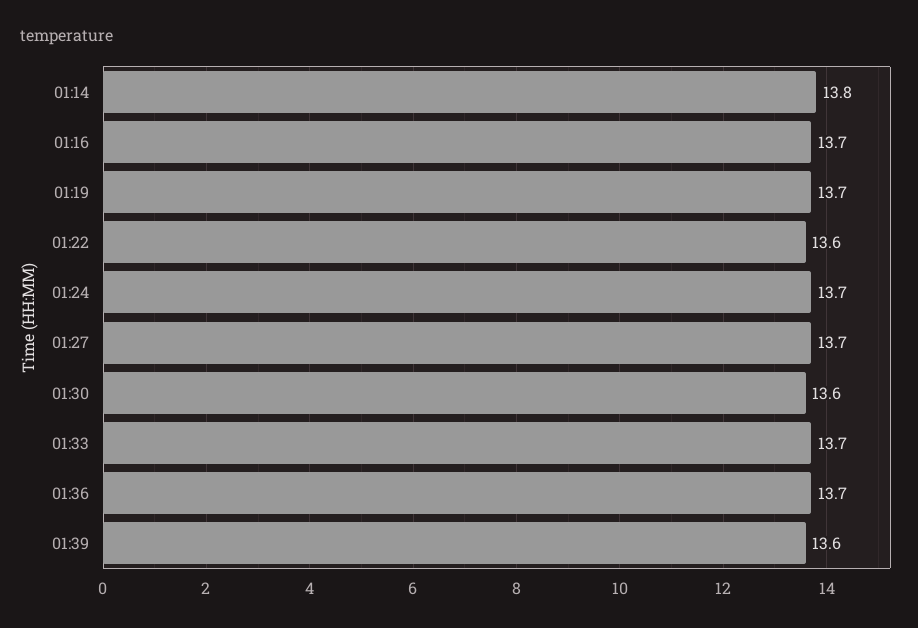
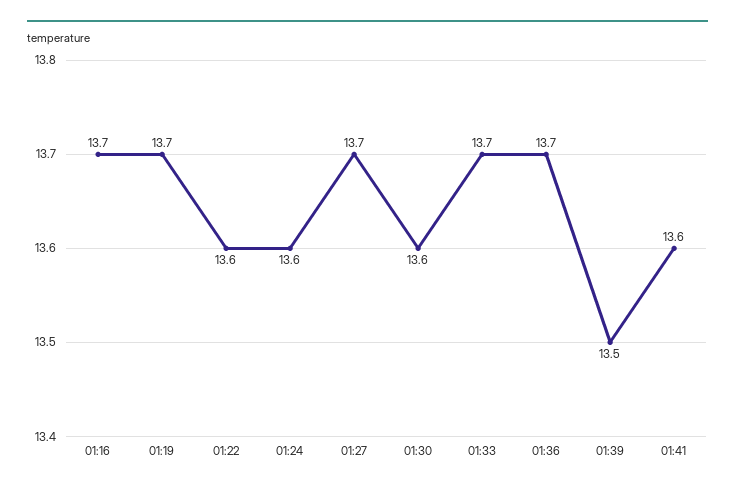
01:14: 13.8 -> none
01:24: 13.7 -> 13.6
01:39: 13.6 -> 13.5
01:41: none -> 13.6

